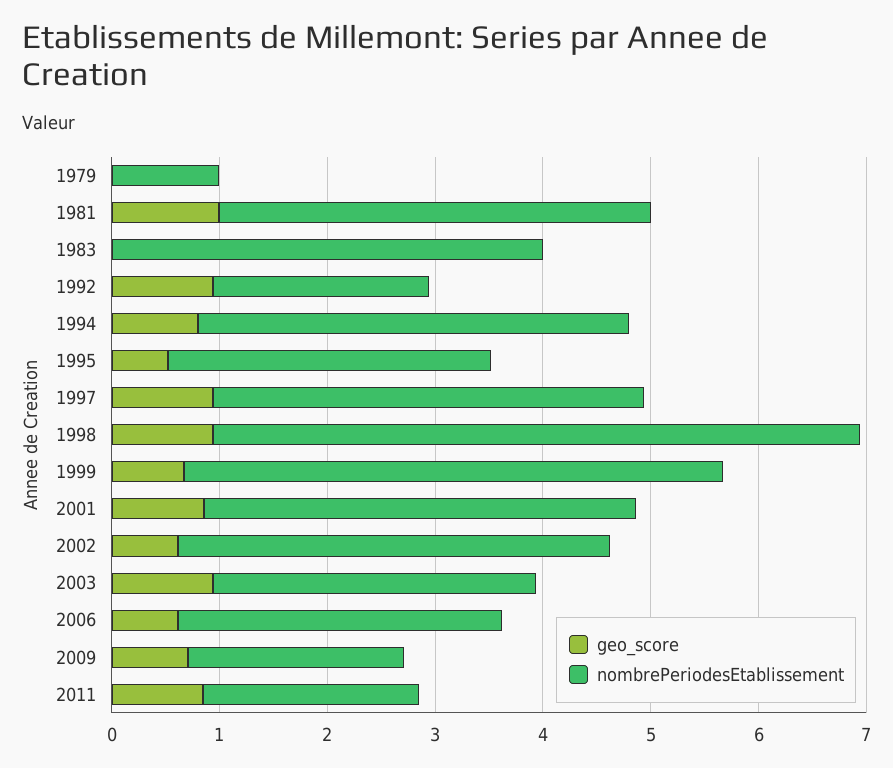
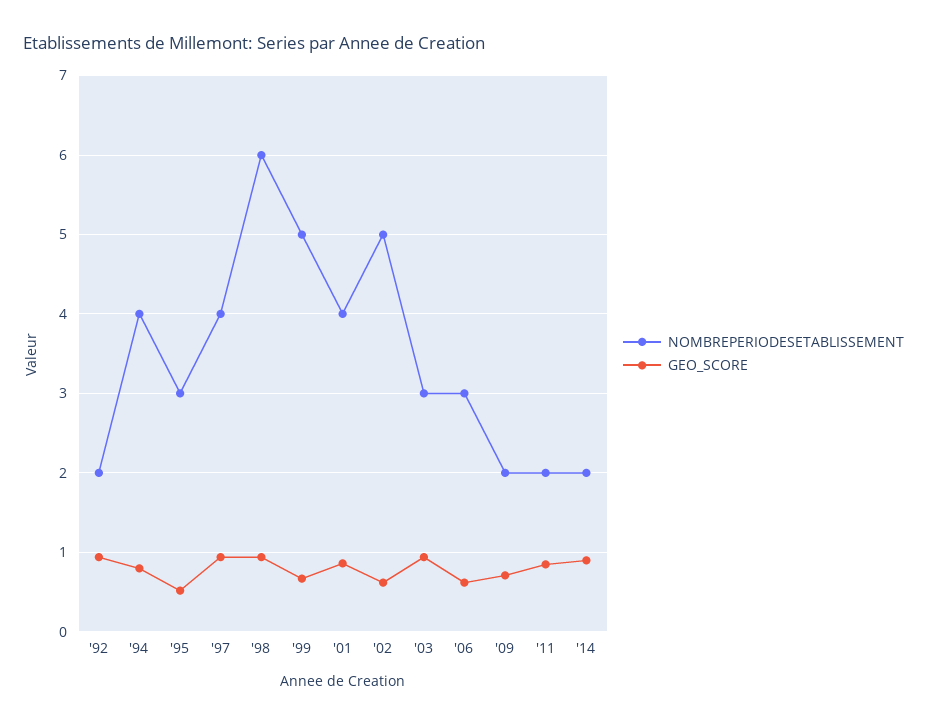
geo_score, 1979: 0 -> none
nombrePeriodesEtablissement, 1979: 1 -> none
geo_score, 1981: 1 -> none
nombrePeriodesEtablissement, 1981: 4 -> none
geo_score, 1983: 0 -> none
nombrePeriodesEtablissement, 1983: 4 -> none
nombrePeriodesEtablissement, 2002: 4 -> 5
nombrePeriodesEtablissement, '14: none -> 2
geo_score, '14: none -> 0.9

